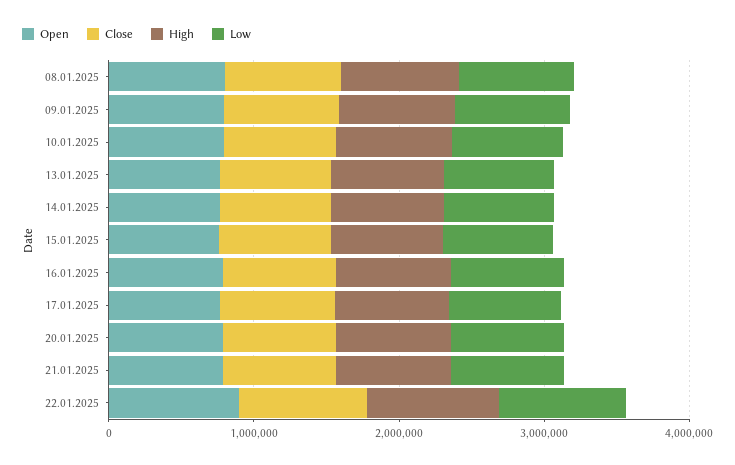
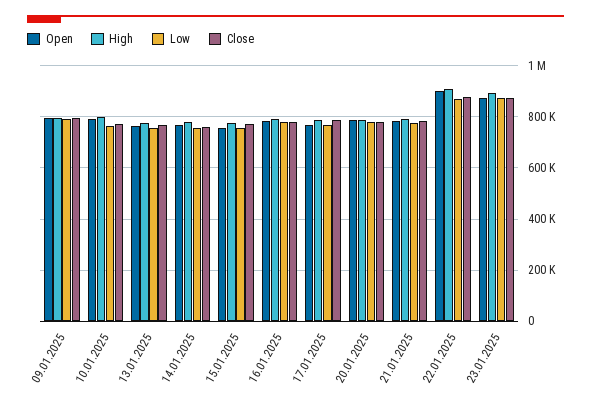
Open, 08.01.2025: 800000 -> none
Close, 08.01.2025: 800000 -> none
High, 08.01.2025: 800000 -> none
Low, 08.01.2025: 800000 -> none
Open, 23.01.2025: none -> 875000
High, 23.01.2025: none -> 900000
Low, 23.01.2025: none -> 875000
Close, 23.01.2025: none -> 875000

